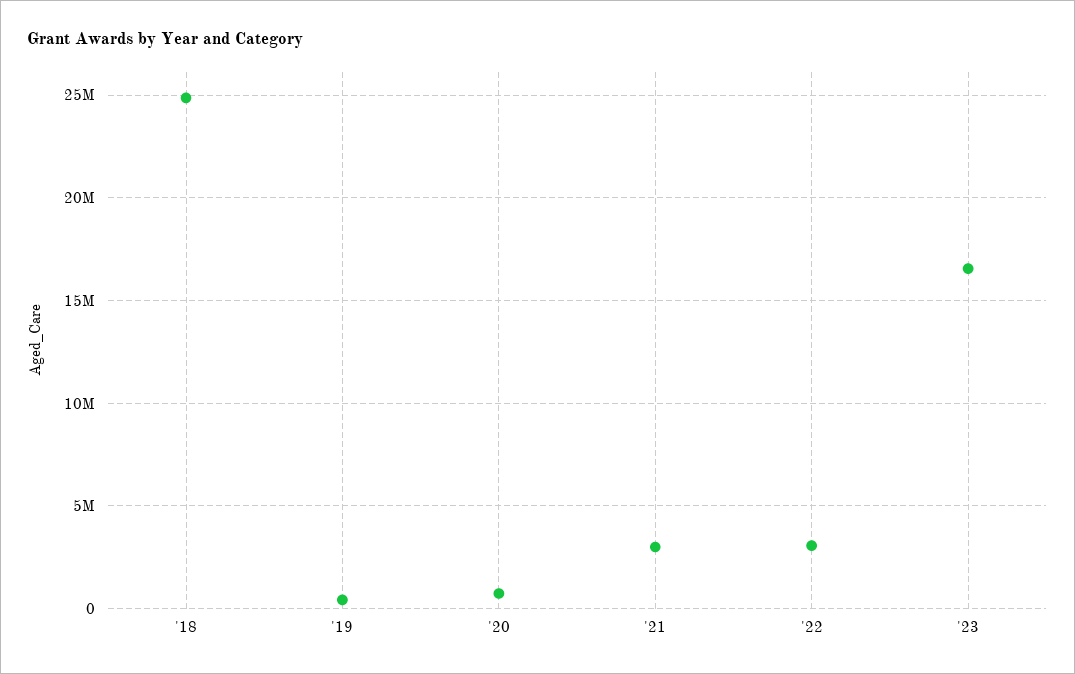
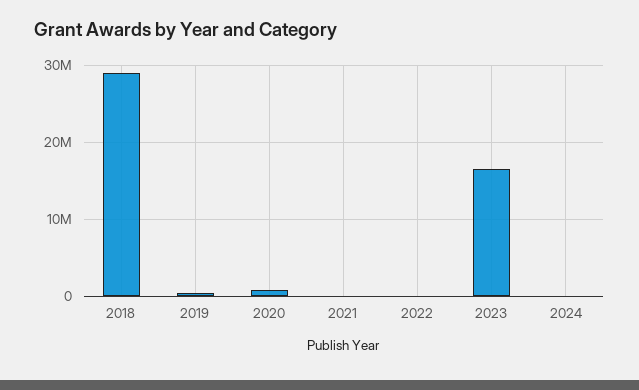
'18: 25000000 -> 29000000
'21: 3000000 -> 0
'22: 3000000 -> 0
2024: none -> 0

